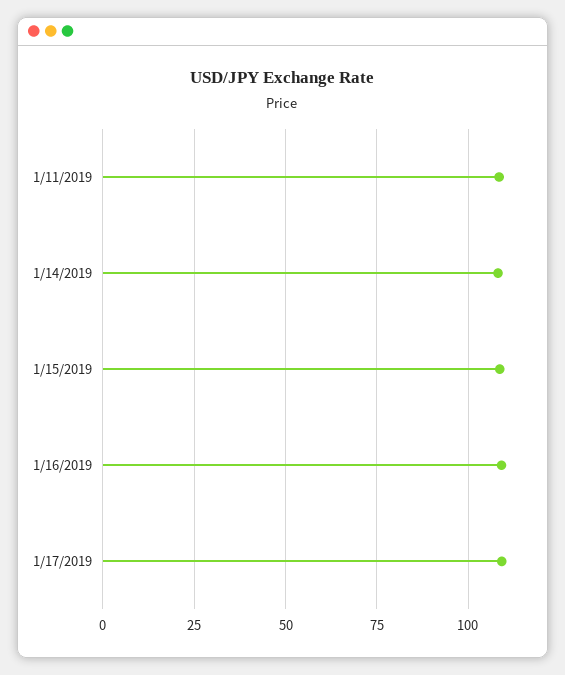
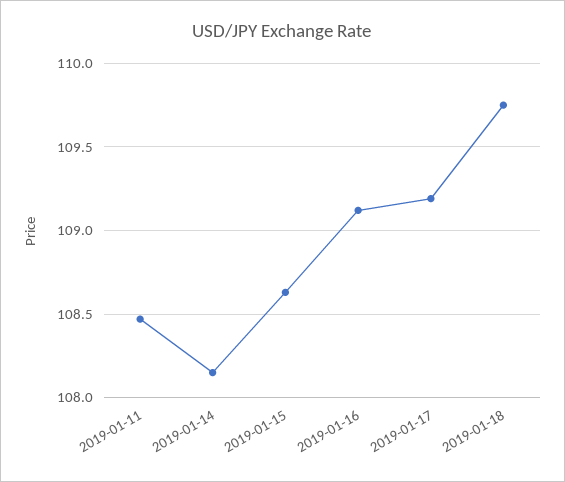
2019-01-18: none -> 109.75

